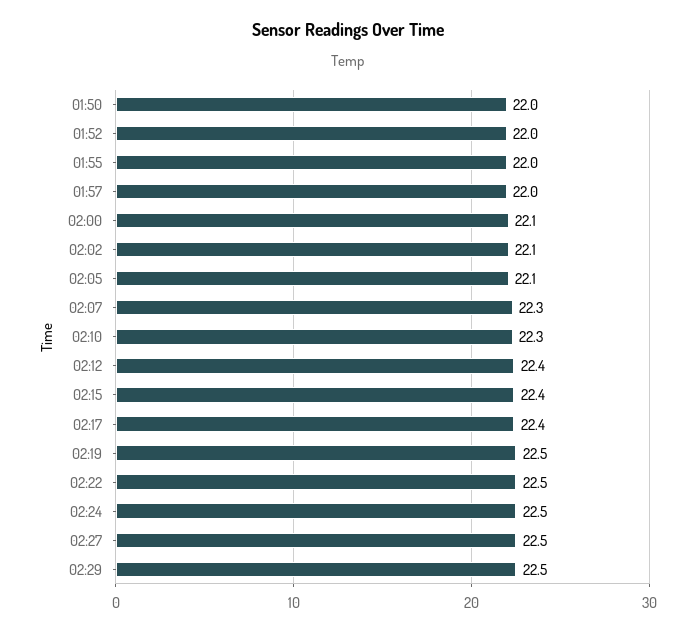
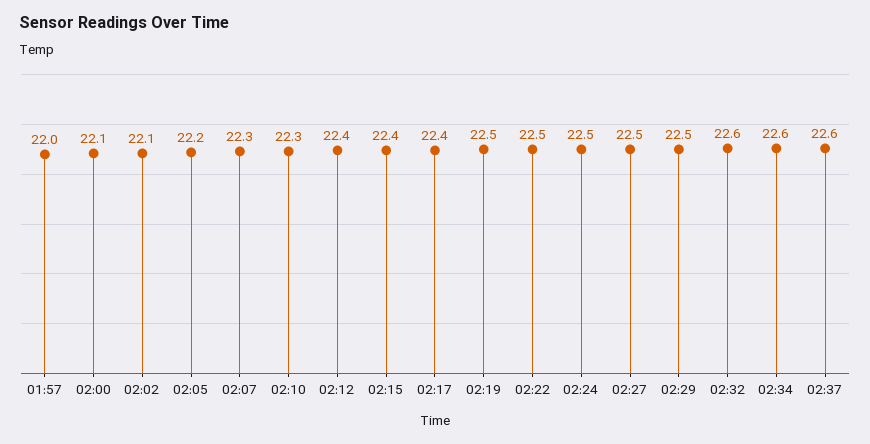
01:50: 22 -> none
01:52: 22 -> none
01:55: 22 -> none
02:05: 22.1 -> 22.2
02:32: none -> 22.6
02:34: none -> 22.6
02:37: none -> 22.6

